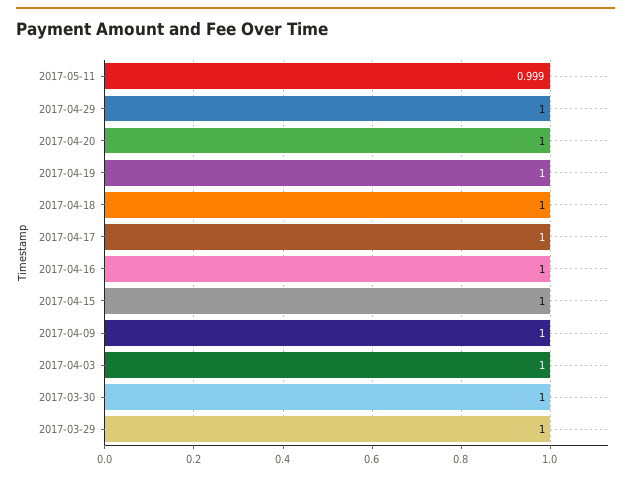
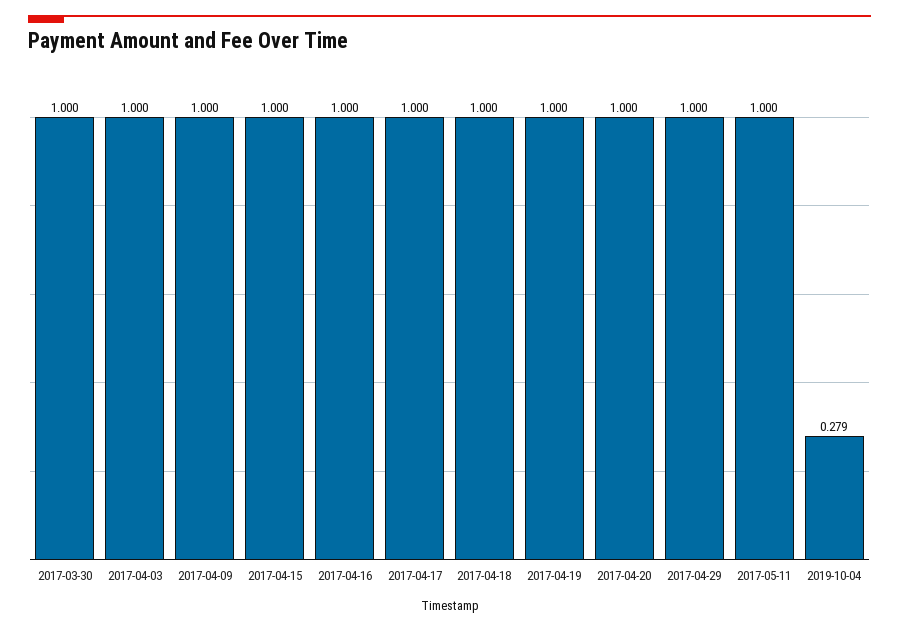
2017-05-11: 0.999 -> 1
2017-03-29: 1 -> none
2019-10-04: none -> 0.279

